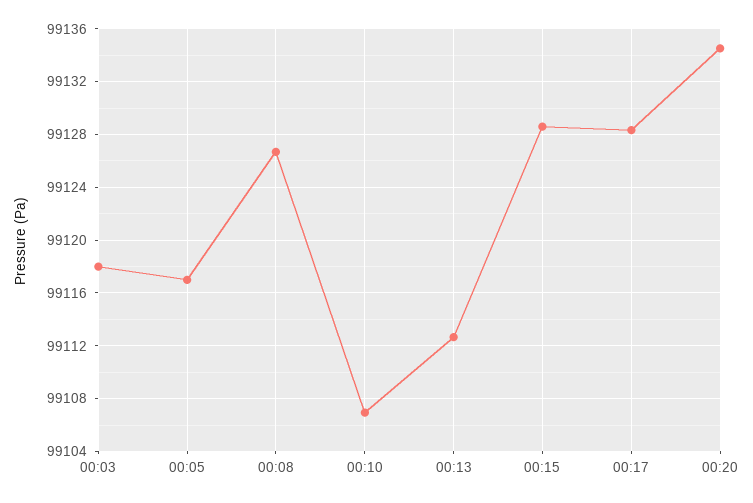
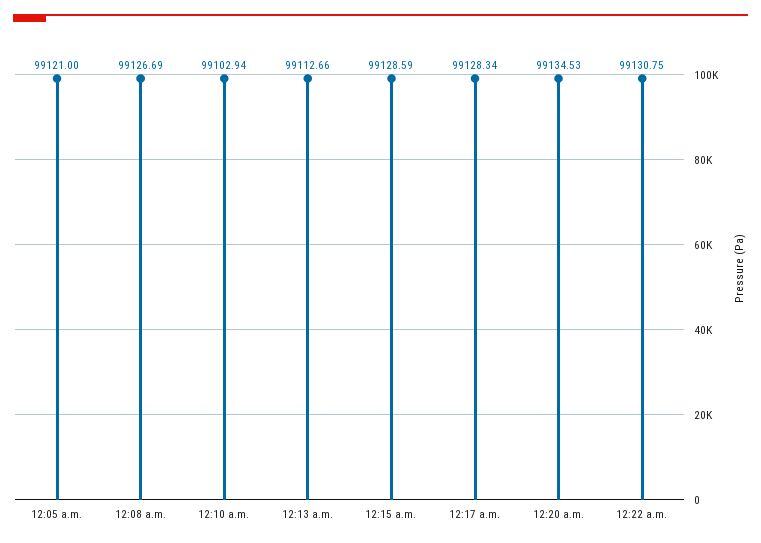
00:03: 99118 -> none
00:05: 99117 -> 99121
00:10: 99107 -> 99102.94
12:22 a.m.: none -> 99130.75

